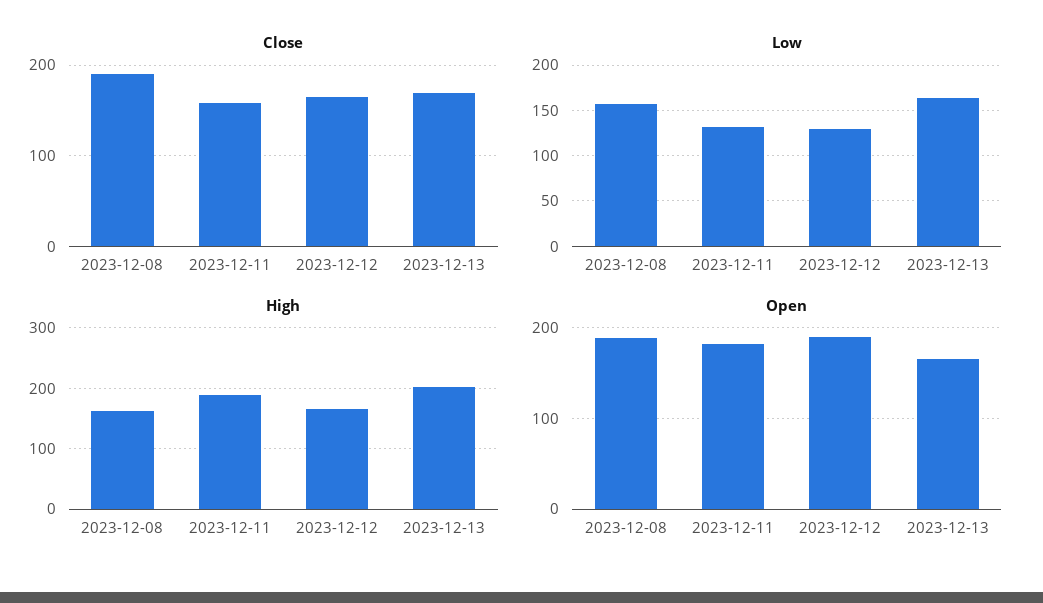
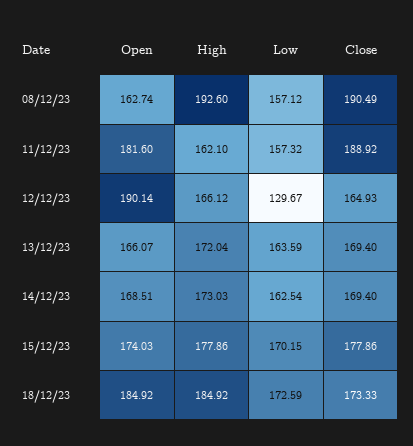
Close, 2023-12-11: 160 -> 188.92
Low, 2023-12-11: 130 -> 157.32
High, 2023-12-08: 160 -> 192.6
High, 2023-12-11: 190 -> 162.1
High, 2023-12-13: 200 -> 172.04
Open, 2023-12-08: 190 -> 162.74
Open, 14/12/23: none -> 168.51
High, 14/12/23: none -> 173.03
Low, 14/12/23: none -> 162.54
Close, 14/12/23: none -> 169.4
Open, 15/12/23: none -> 174.03
High, 15/12/23: none -> 177.86
Low, 15/12/23: none -> 170.15
Close, 15/12/23: none -> 177.86
Open, 18/12/23: none -> 184.92
High, 18/12/23: none -> 184.92
Low, 18/12/23: none -> 172.59
Close, 18/12/23: none -> 173.33

